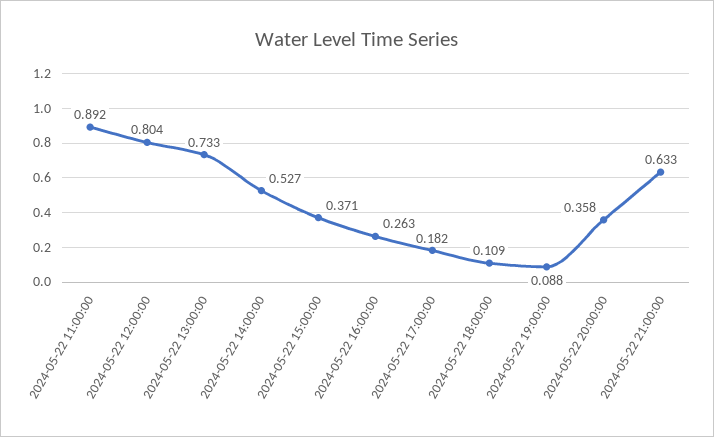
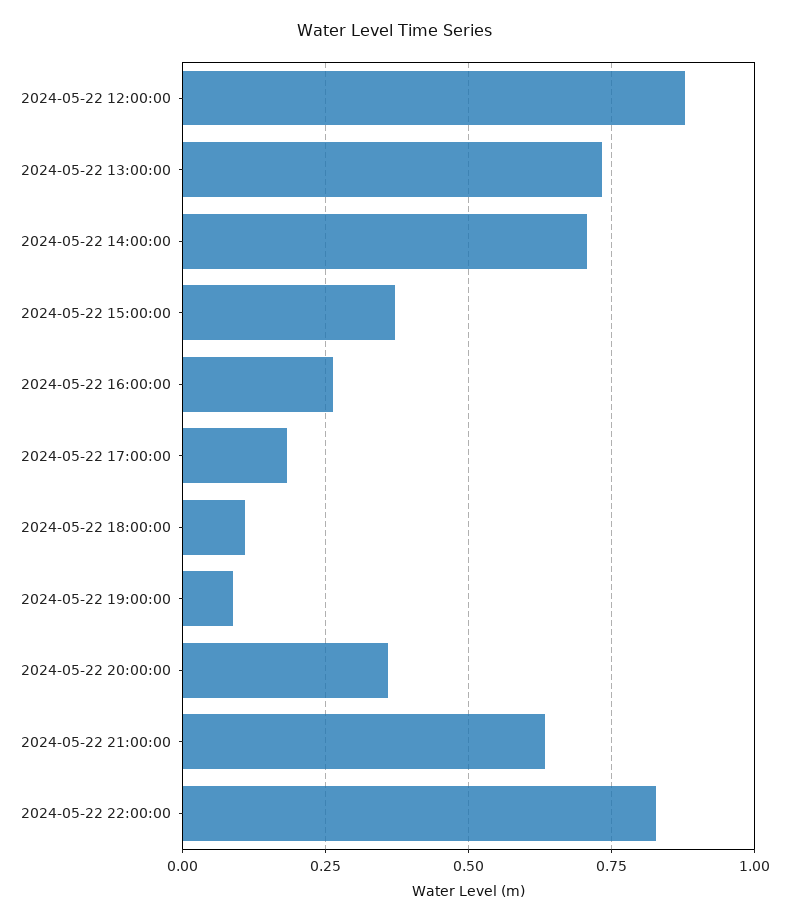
2024-05-22 11:00:00: 0.892 -> none
2024-05-22 12:00:00: 0.804 -> 0.875
2024-05-22 14:00:00: 0.527 -> 0.7
2024-05-22 22:00:00: none -> 0.825

